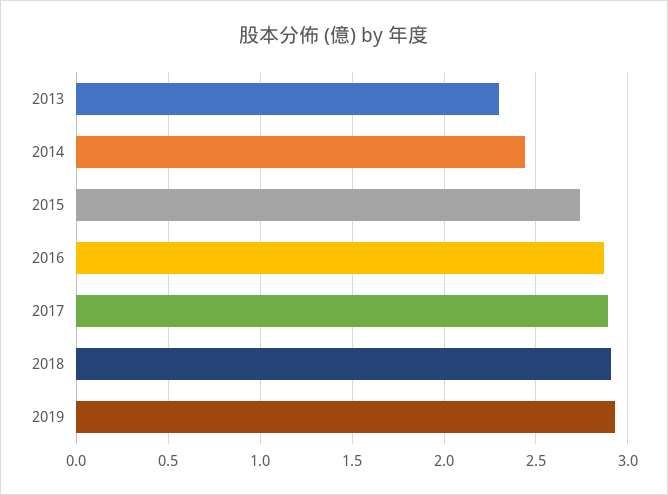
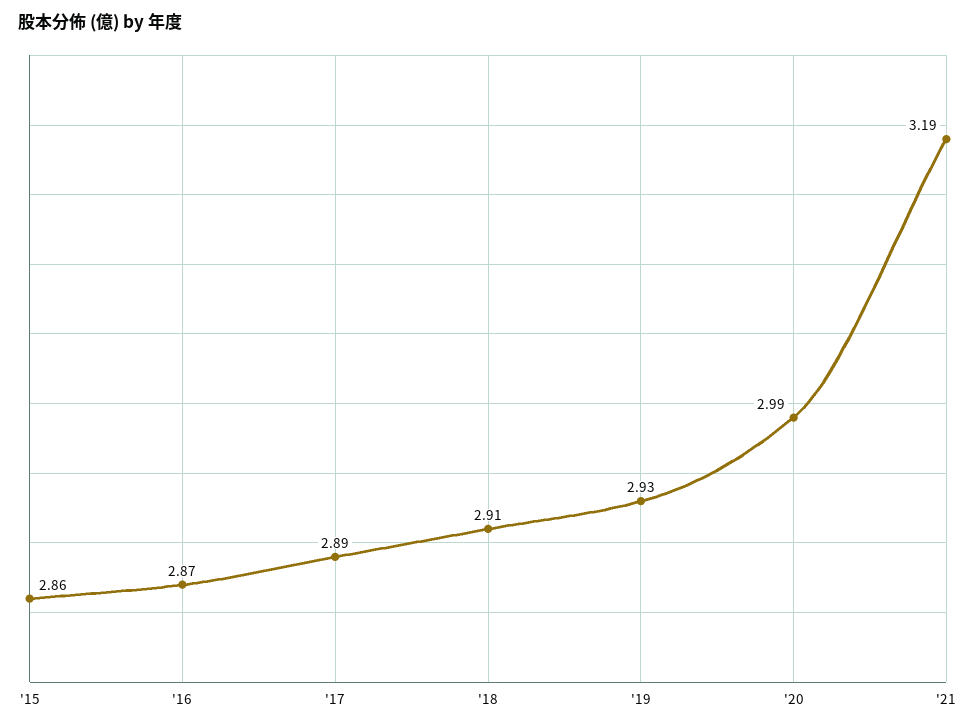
2013: 2.3 -> none
2014: 2.45 -> none
2015: 2.75 -> 2.86
'20: none -> 2.99
'21: none -> 3.19

